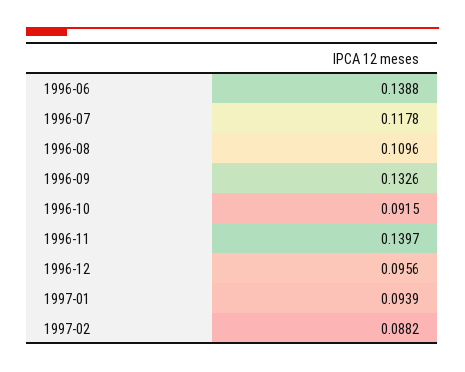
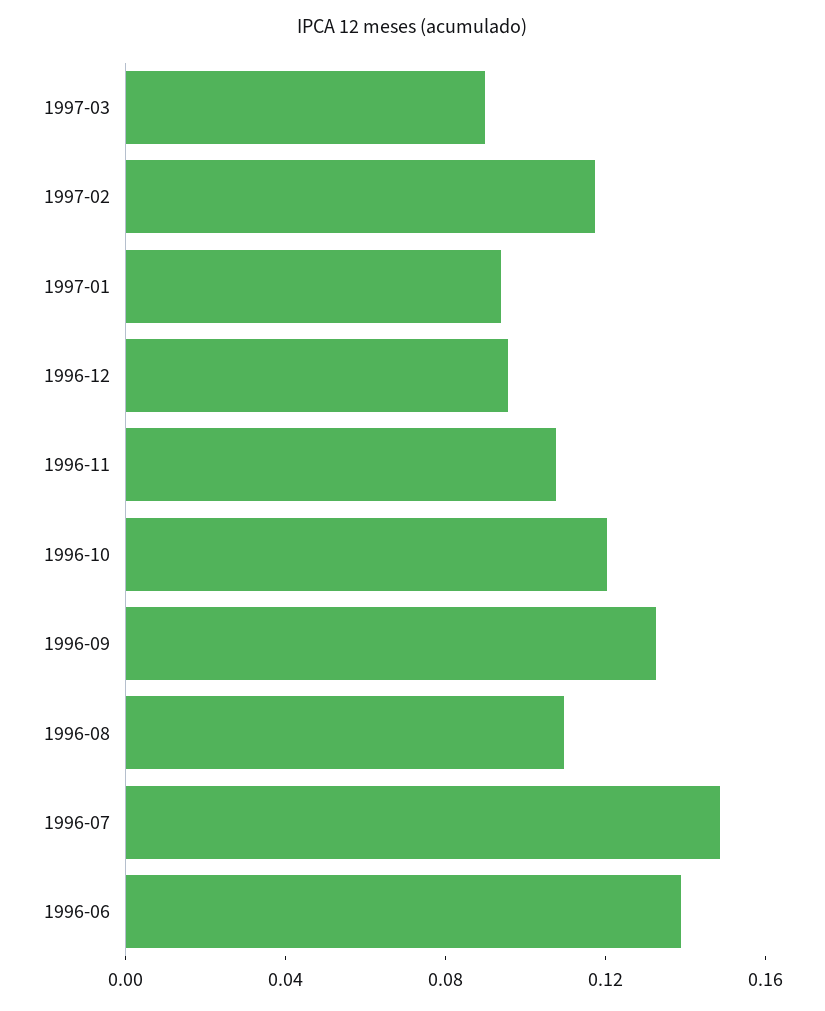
1996-07: 0.1178 -> 0.15
1996-10: 0.0915 -> 0.12
1996-11: 0.1397 -> 0.11
1997-02: 0.0882 -> 0.12
1997-03: none -> 0.09

